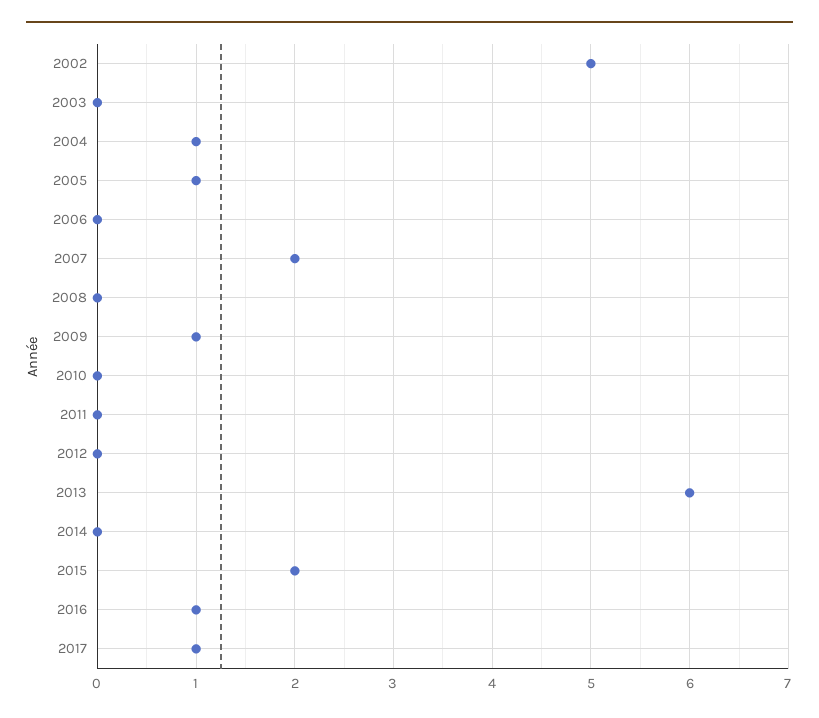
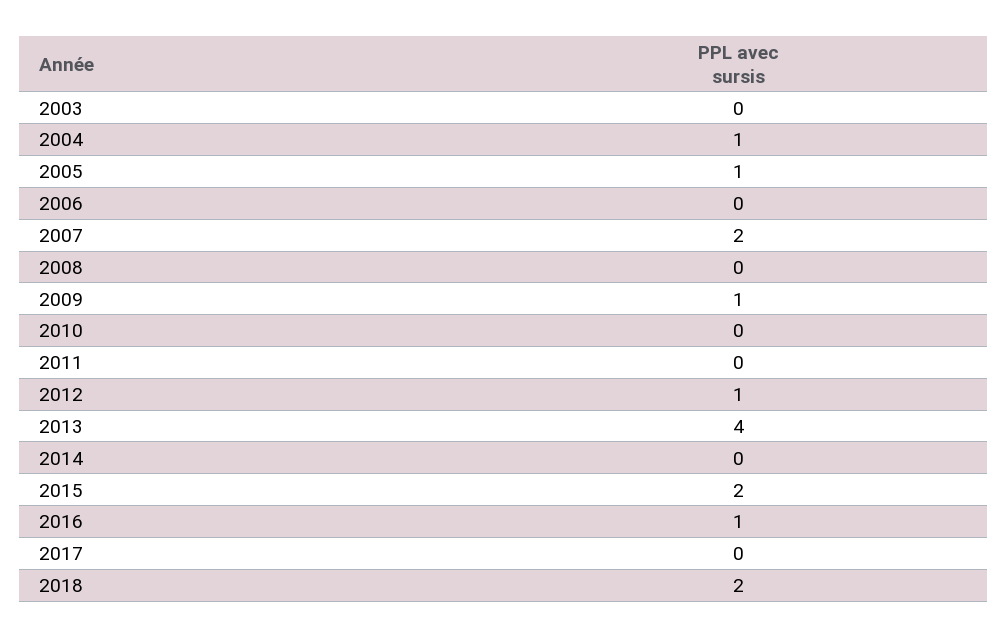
2002: 5 -> none
2012: 0 -> 1
2013: 6 -> 4
2017: 1 -> 0
2018: none -> 2

